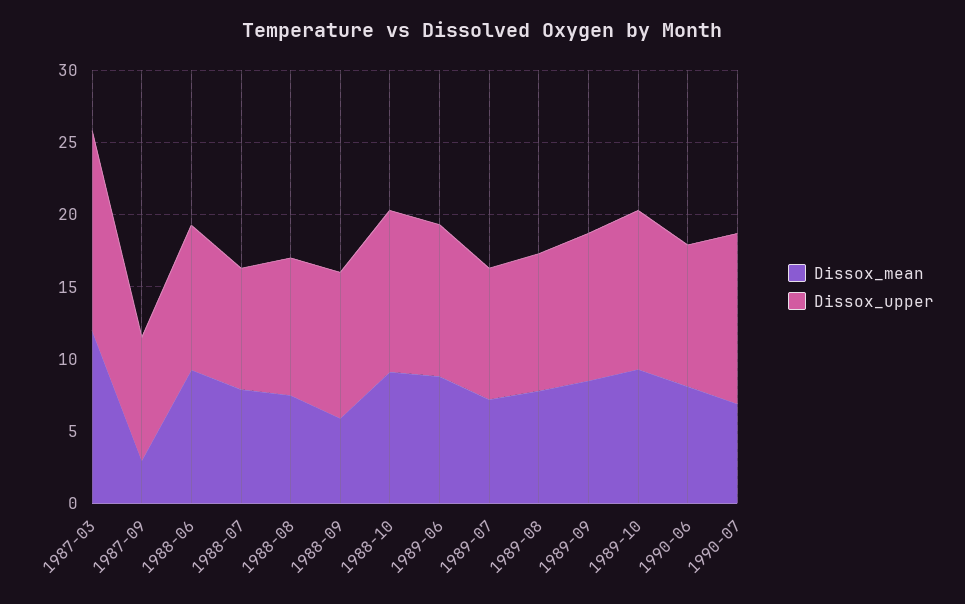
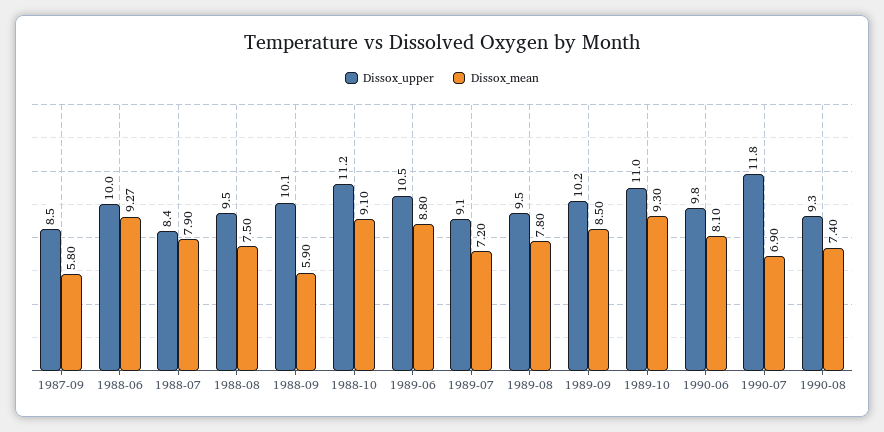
Dissox_mean, 1987-03: 12 -> none
Dissox_upper, 1987-03: 14 -> none
Dissox_mean, 1987-09: 3 -> 5.8
Dissox_upper, 1990-08: none -> 9.3
Dissox_mean, 1990-08: none -> 7.4

